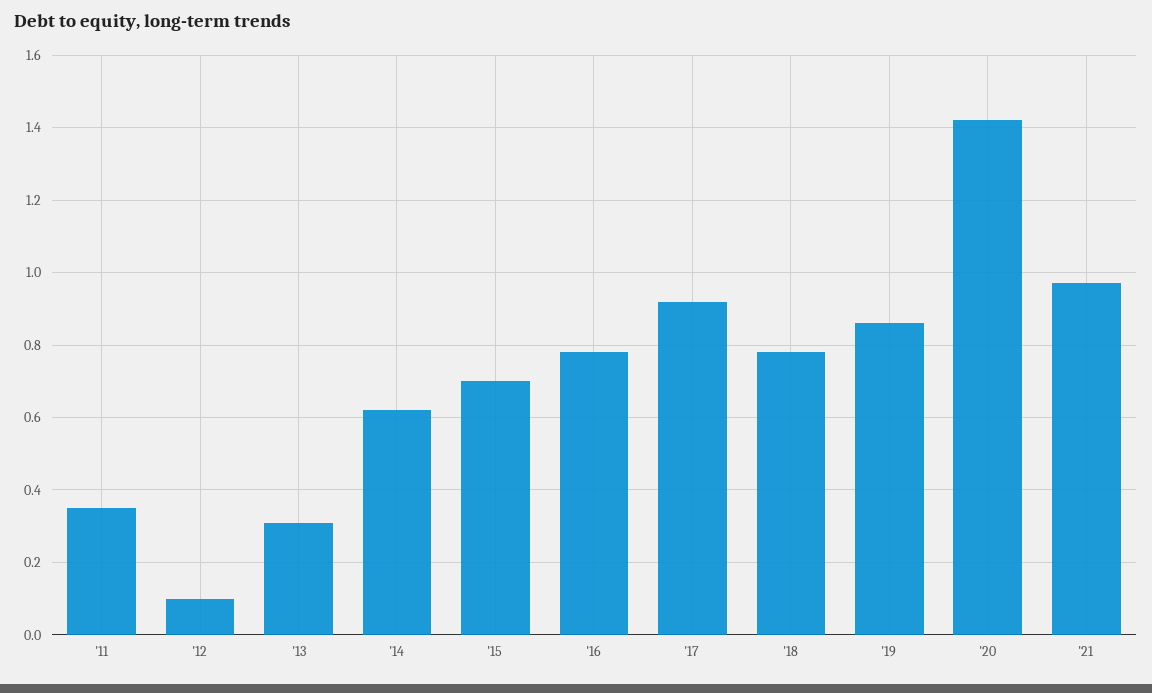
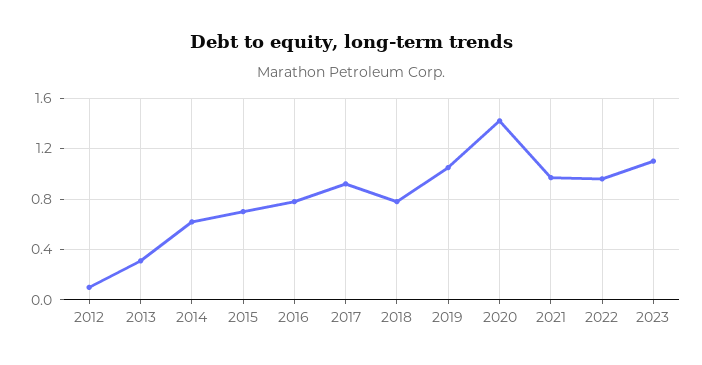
'11: 0.35 -> none
'19: 0.85 -> 1.05
2022: none -> 0.95
2023: none -> 1.1

